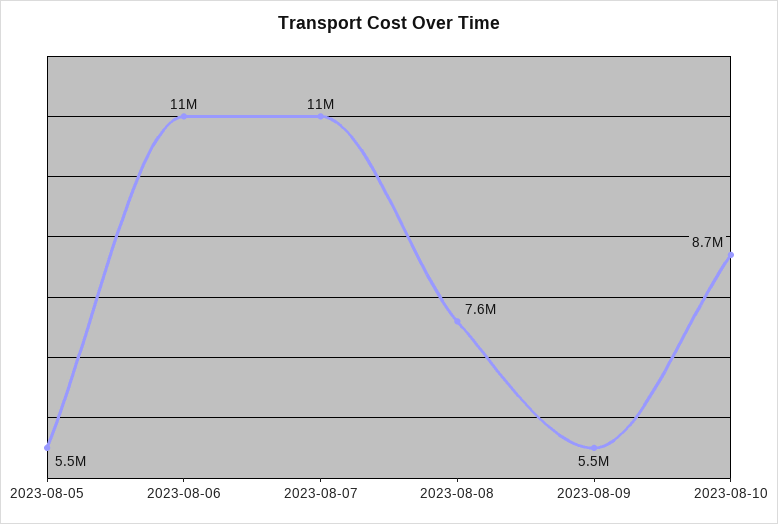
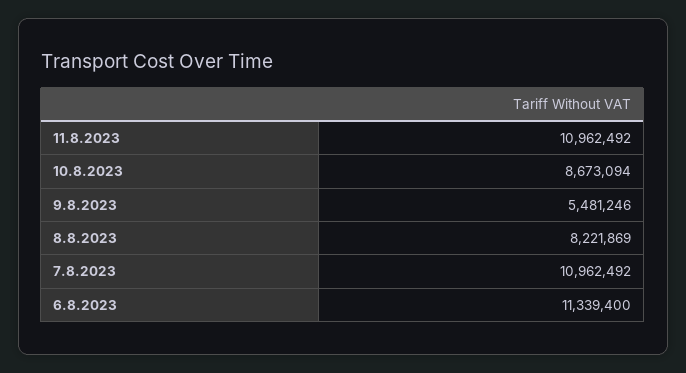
2023-08-05: 5500000 -> none
2023-08-08: 7600000 -> 8221869
11.8.2023: none -> 10962492

